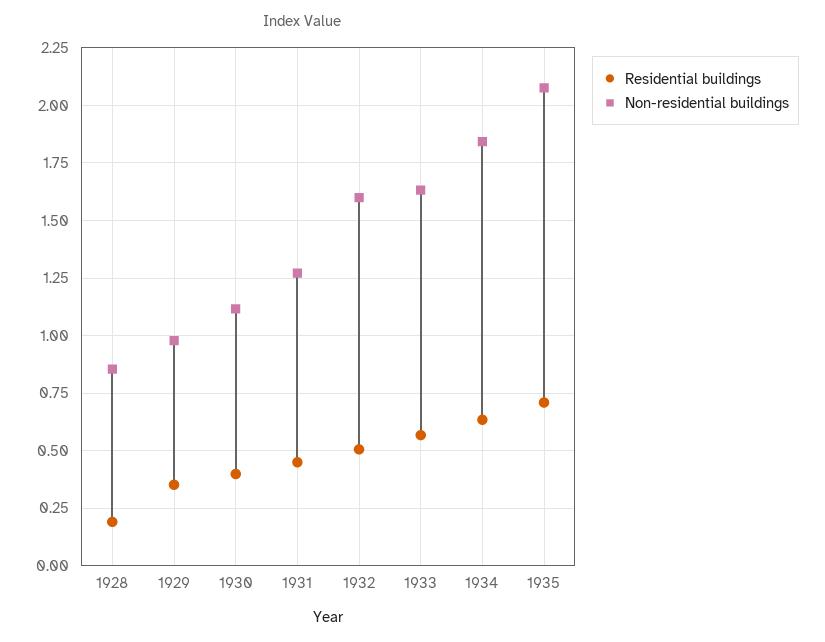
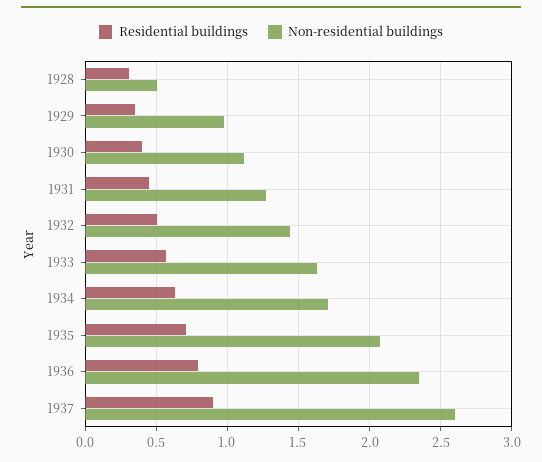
Residential buildings, 1928: 0.2 -> 0.3
Non-residential buildings, 1928: 0.85 -> 0.5
Non-residential buildings, 1932: 1.6 -> 1.45
Non-residential buildings, 1934: 1.85 -> 1.7
Residential buildings, 1936: none -> 0.8
Non-residential buildings, 1936: none -> 2.35
Residential buildings, 1937: none -> 0.9
Non-residential buildings, 1937: none -> 2.6

